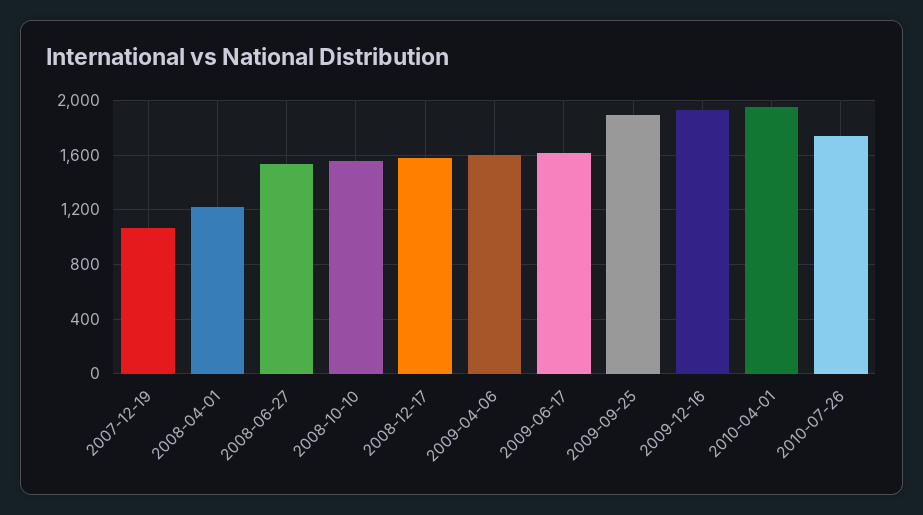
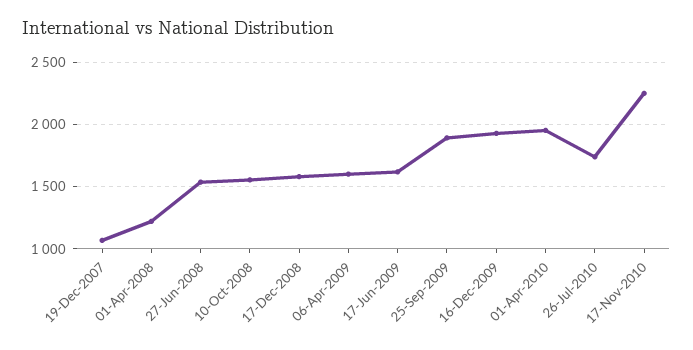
17-Nov-2010: none -> 2250

